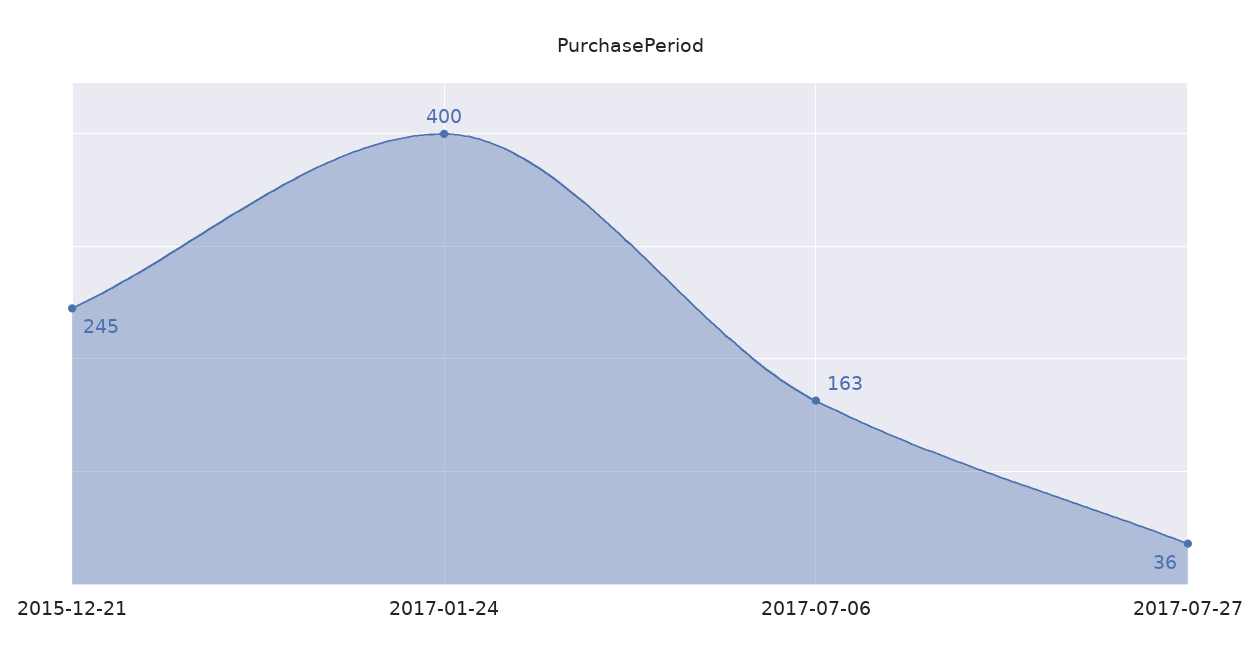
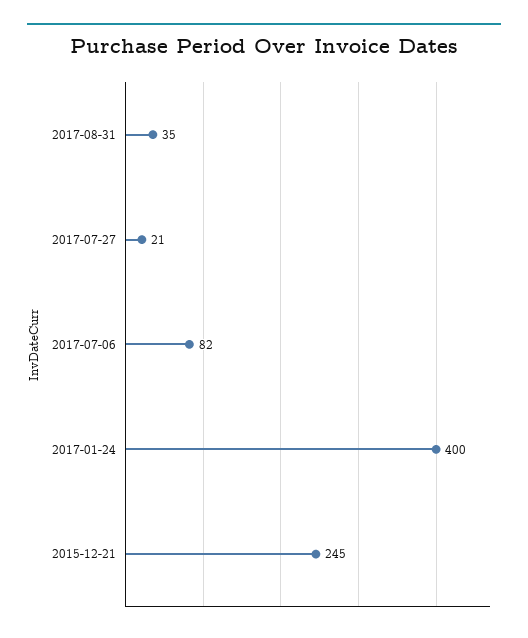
2017-07-06: 163 -> 82
2017-07-27: 36 -> 21
2017-08-31: none -> 35

